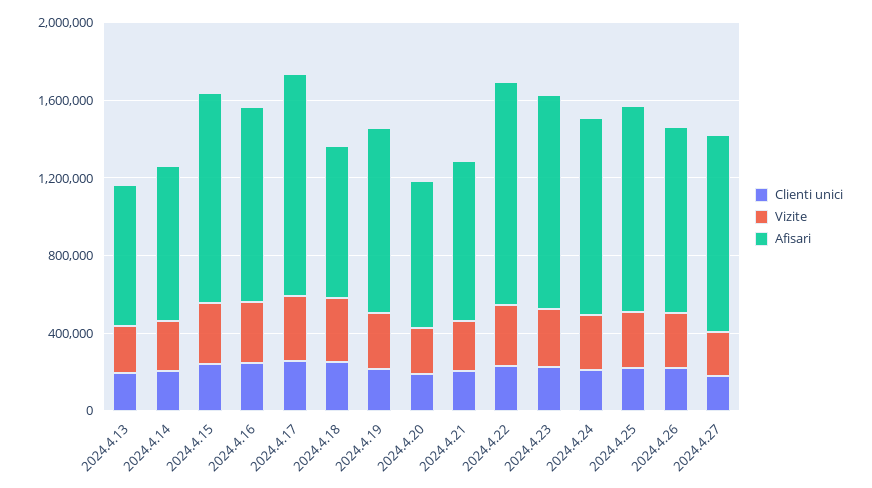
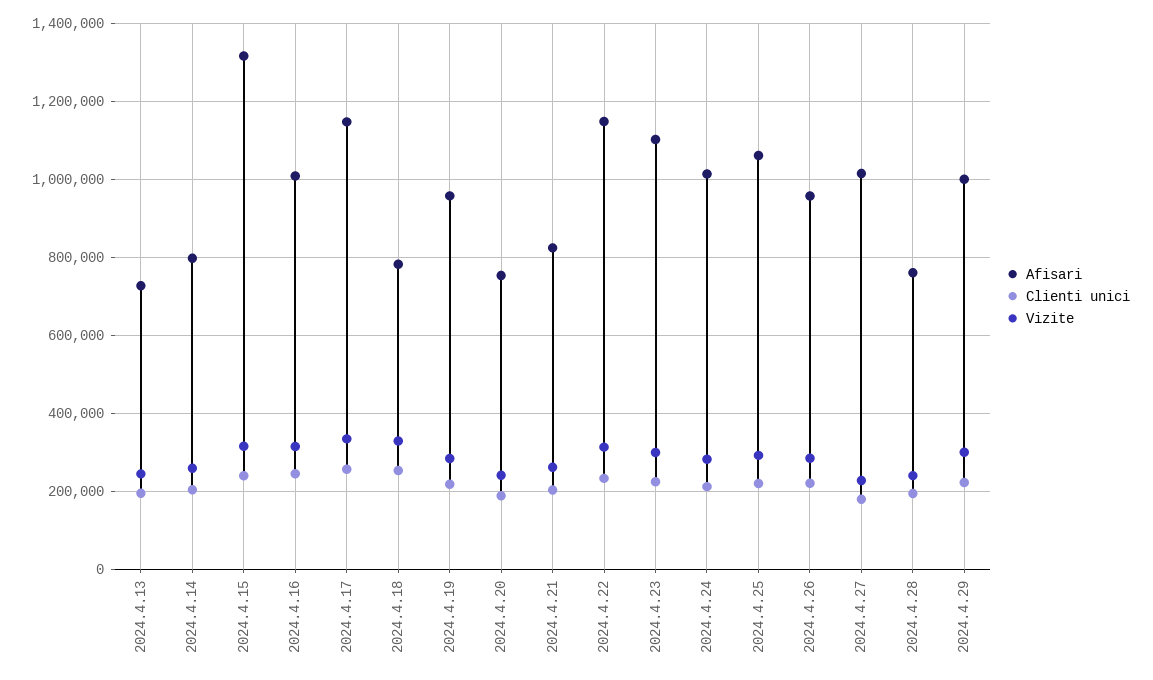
Afisari, 2024.4.15: 1100000 -> 1320000
Afisari, 2024.4.28: none -> 760000
Clienti unici, 2024.4.28: none -> 200000
Vizite, 2024.4.28: none -> 240000
Afisari, 2024.4.29: none -> 1000000
Clienti unici, 2024.4.29: none -> 220000
Vizite, 2024.4.29: none -> 300000

